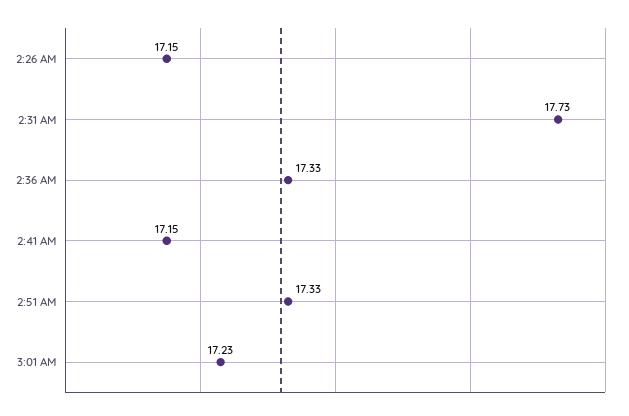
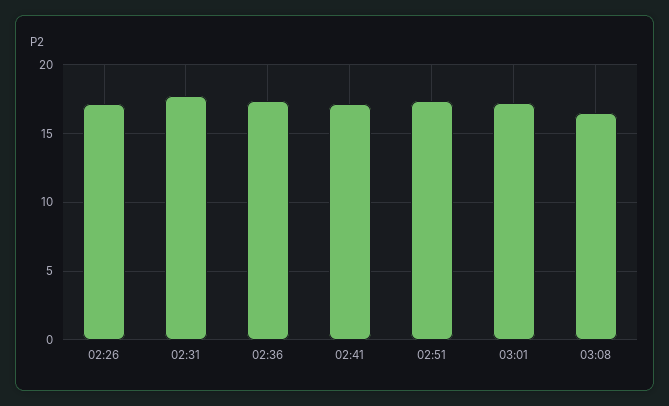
03:08: none -> 16.5

